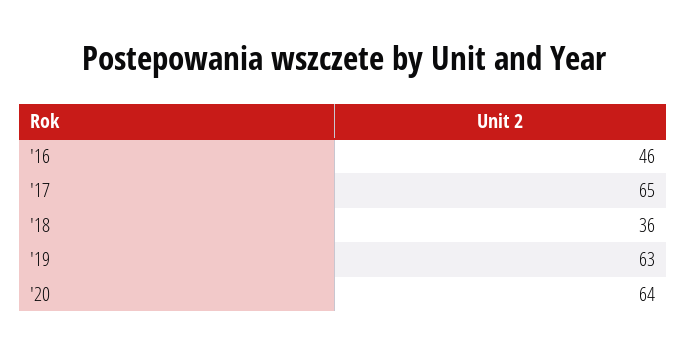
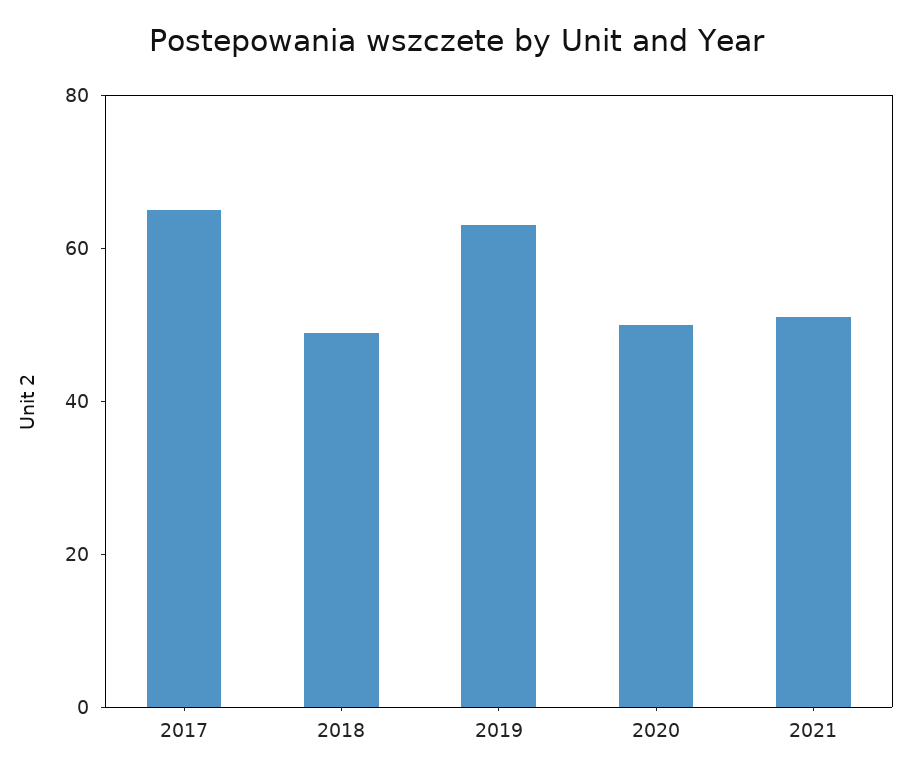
'16: 46 -> none
'18: 36 -> 50
'20: 64 -> 50
2021: none -> 50

